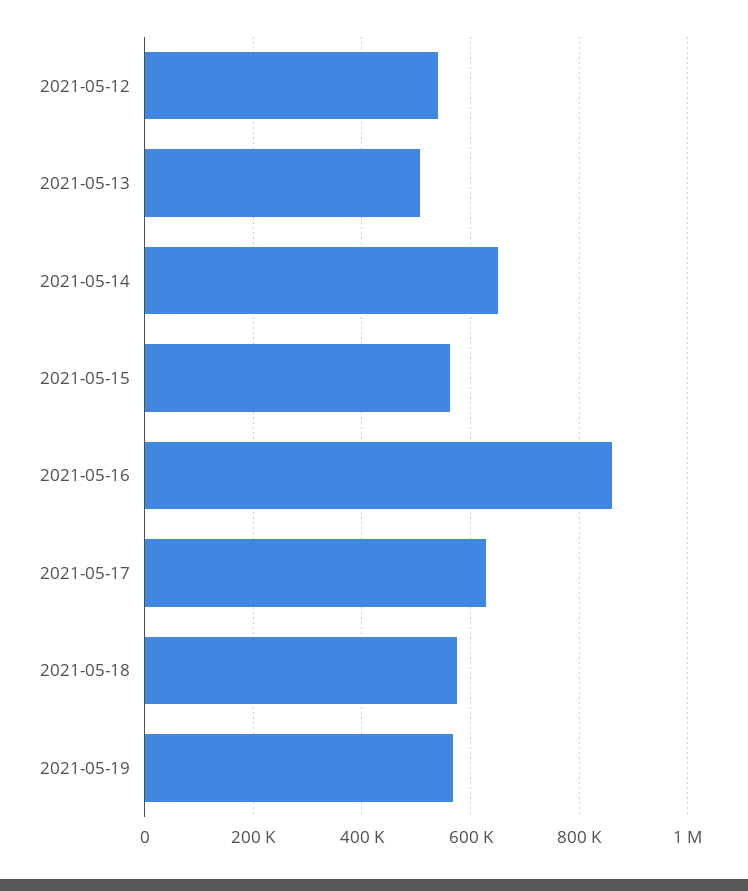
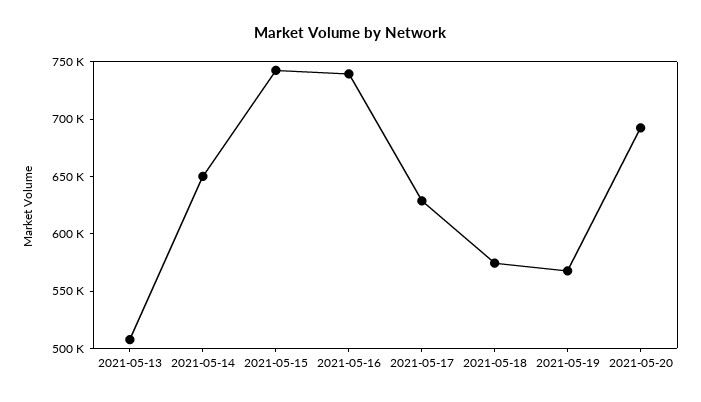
2021-05-12: 540000 -> none
2021-05-15: 560000 -> 740000
2021-05-16: 860000 -> 740000
2021-05-20: none -> 690000

